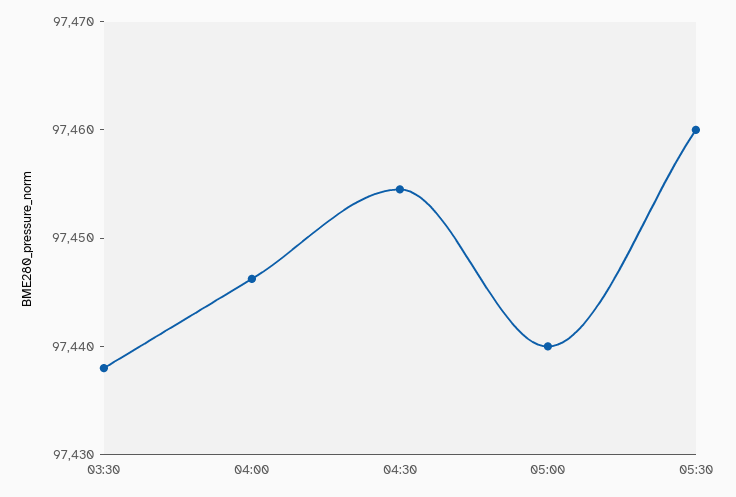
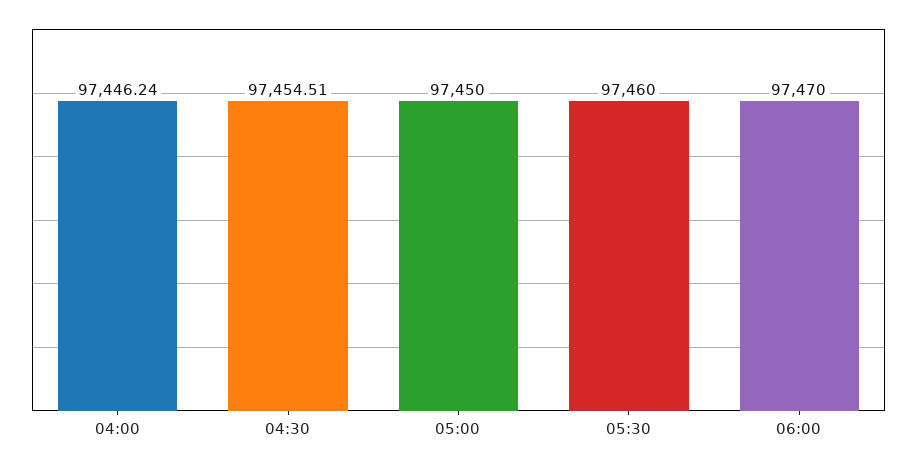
03:30: 97438 -> none
05:00: 97440 -> 97450
06:00: none -> 97470

